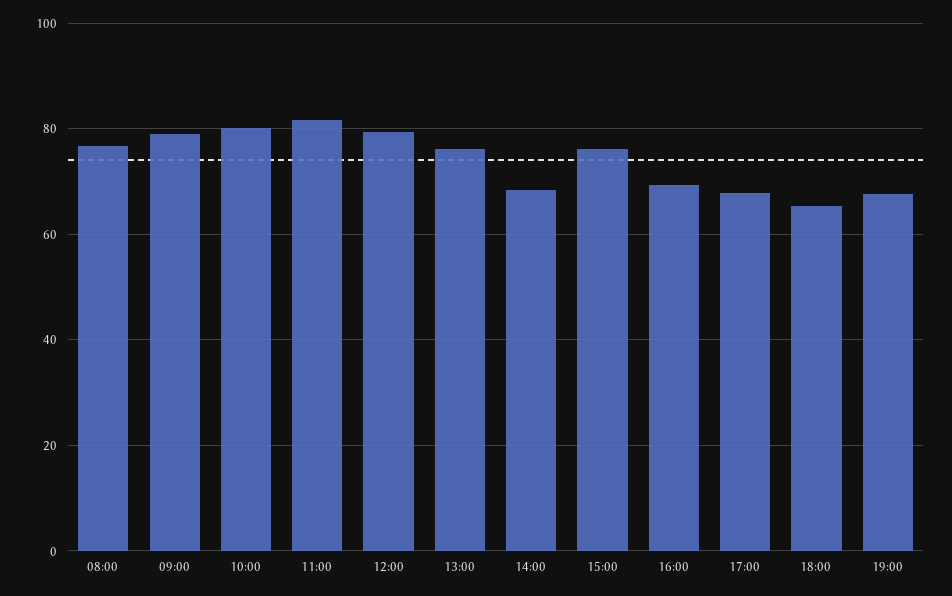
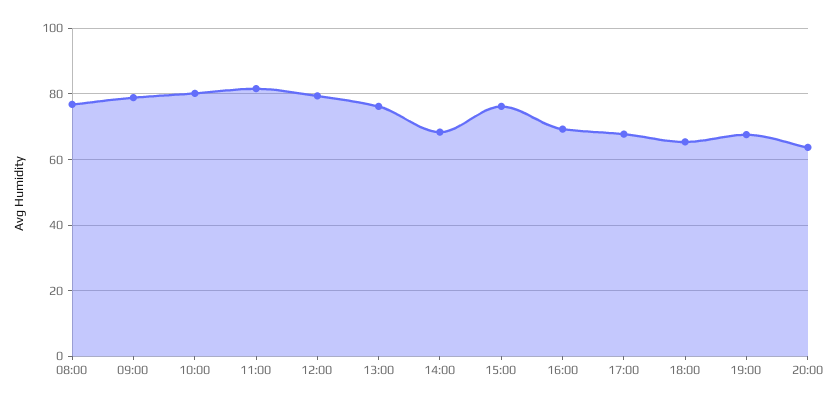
20:00: none -> 64

